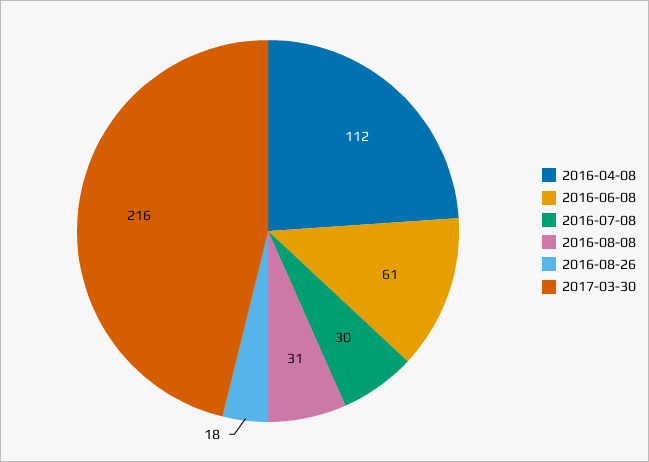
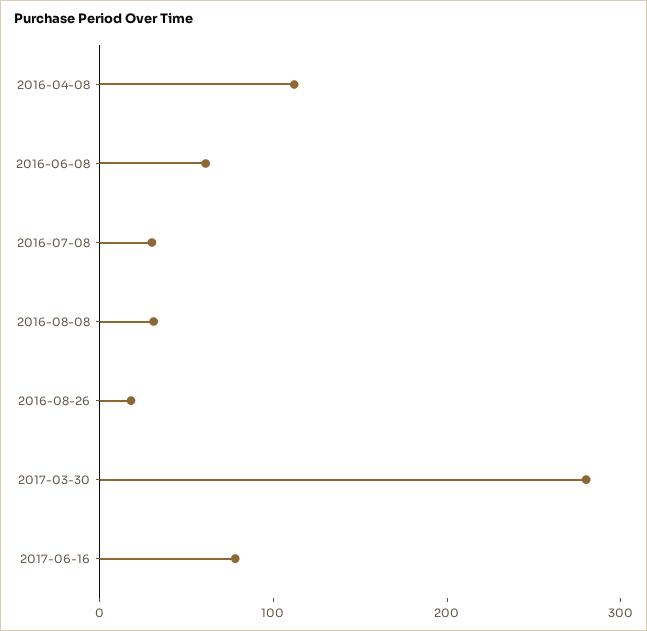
2017-03-30: 216 -> 280
2017-06-16: none -> 80

